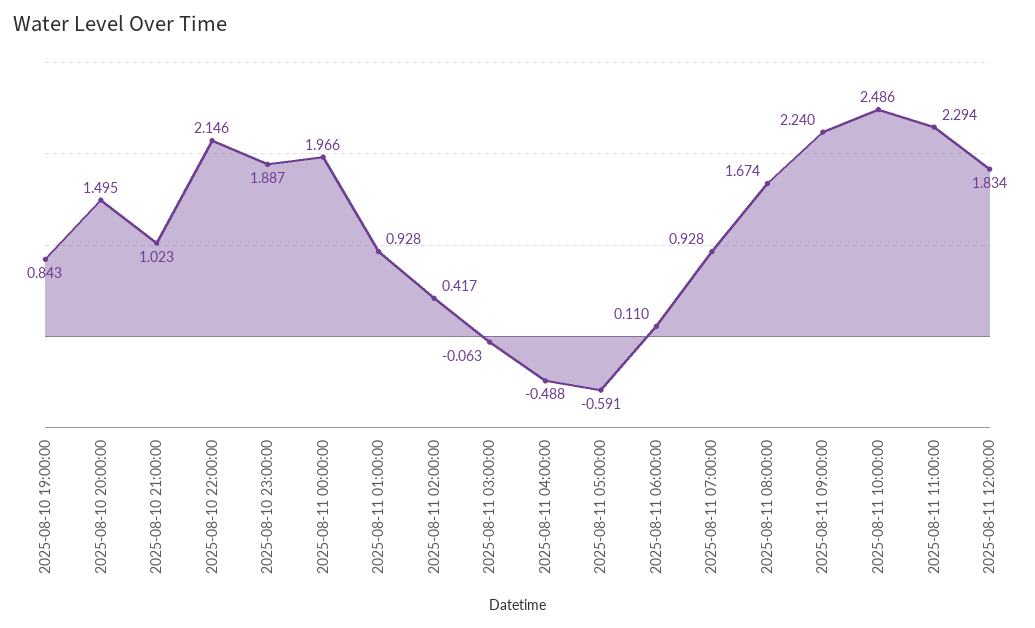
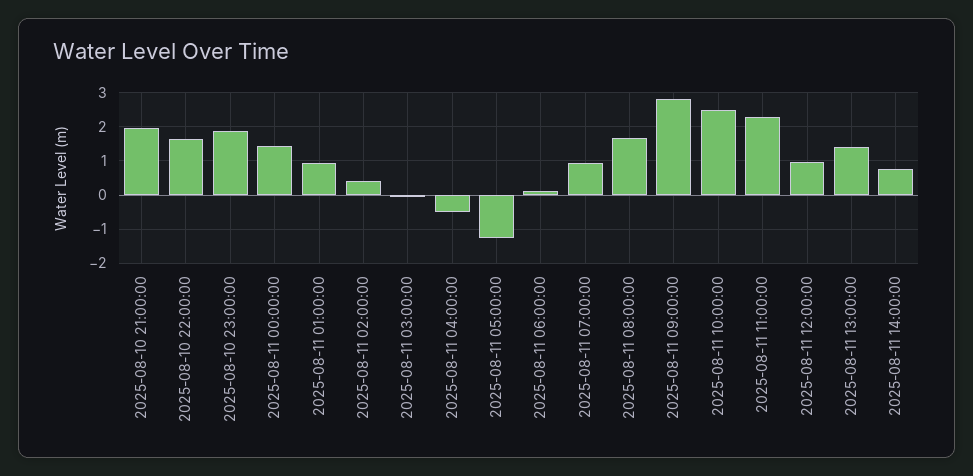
2025-08-10 19:00:00: 0.843 -> none
2025-08-10 20:00:00: 1.495 -> none
2025-08-10 21:00:00: 1.023 -> 2
2025-08-10 22:00:00: 2.146 -> 1.6
2025-08-11 00:00:00: 1.966 -> 1.4
2025-08-11 05:00:00: -0.591 -> -1.2
2025-08-11 09:00:00: 2.24 -> 2.8
2025-08-11 12:00:00: 1.834 -> 1
2025-08-11 13:00:00: none -> 1.4
2025-08-11 14:00:00: none -> 0.8

